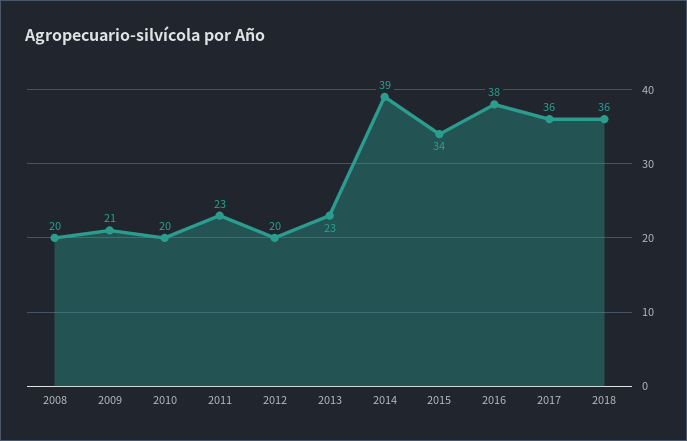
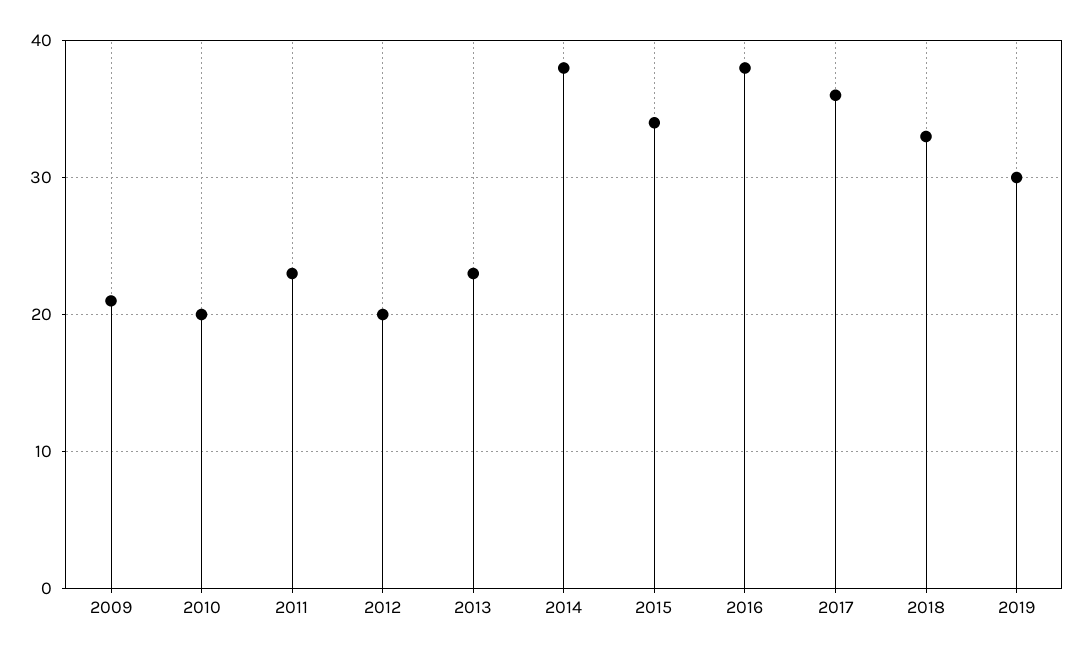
2008: 20 -> none
2014: 39 -> 38
2018: 36 -> 33
2019: none -> 30

